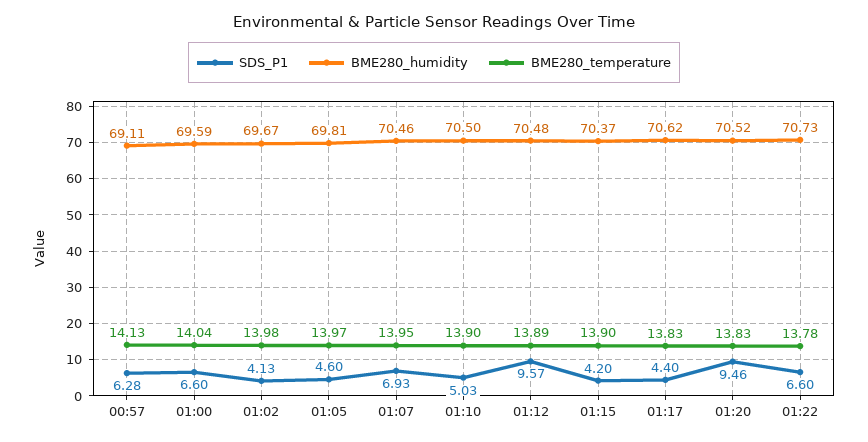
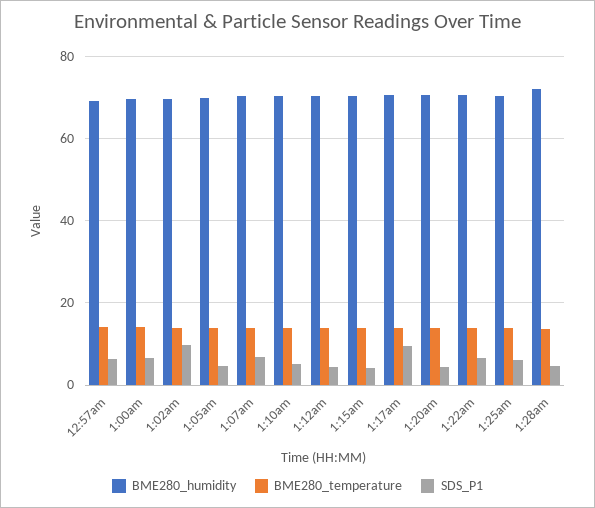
SDS_P1, 01:02: 4.13 -> 10
SDS_P1, 01:12: 9.57 -> 4
SDS_P1, 01:17: 4.4 -> 10
SDS_P1, 01:20: 9.46 -> 4
BME280_humidity, 1:25am: none -> 70
BME280_temperature, 1:25am: none -> 14
SDS_P1, 1:25am: none -> 6
BME280_humidity, 1:28am: none -> 72
BME280_temperature, 1:28am: none -> 14
SDS_P1, 1:28am: none -> 4

